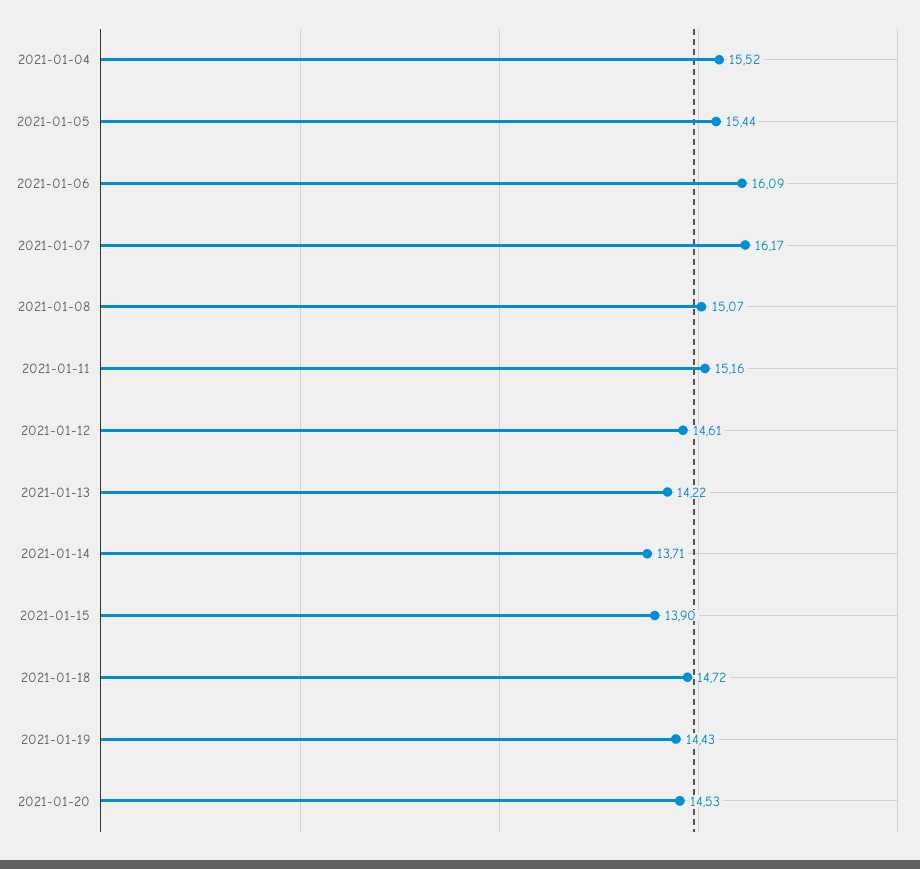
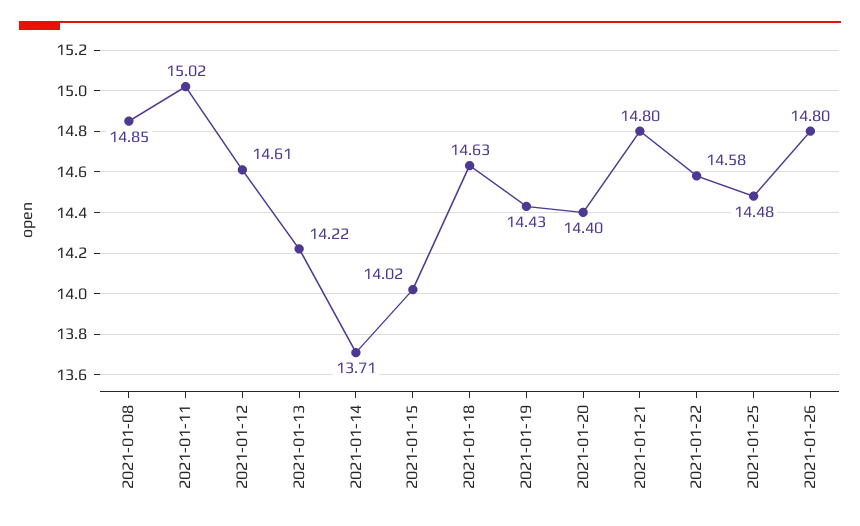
2021-01-04: 15.52 -> none
2021-01-05: 15.44 -> none
2021-01-06: 16.09 -> none
2021-01-07: 16.17 -> none
2021-01-08: 15.07 -> 14.85
2021-01-11: 15.16 -> 15.02
2021-01-15: 13.9 -> 14.02
2021-01-18: 14.72 -> 14.63
2021-01-20: 14.53 -> 14.4
2021-01-21: none -> 14.8
2021-01-22: none -> 14.58
2021-01-25: none -> 14.48
2021-01-26: none -> 14.8

